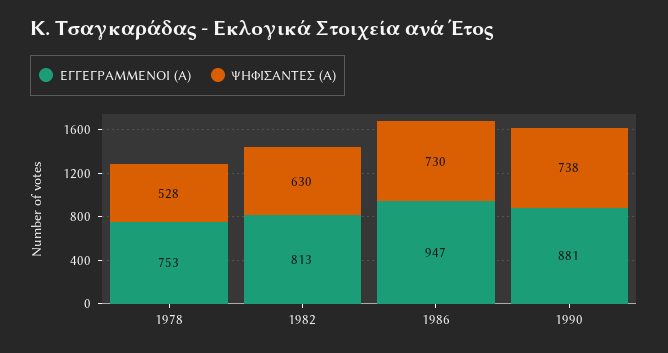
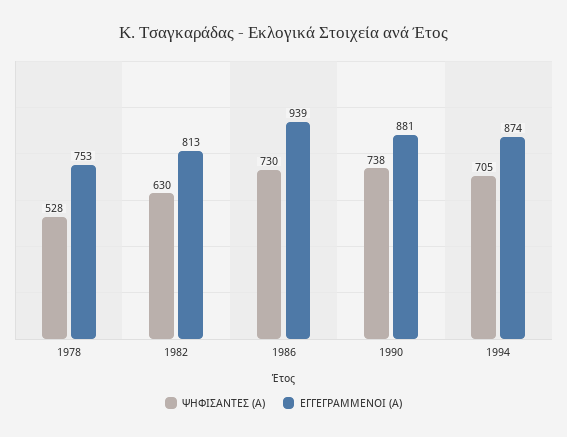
ΕΓΓΕΓΡΑΜΜΕΝΟΙ (Α), 1986: 947 -> 939
ΨΗΦΙΣΑΝΤΕΣ (Α), 1994: none -> 705
ΕΓΓΕΓΡΑΜΜΕΝΟΙ (Α), 1994: none -> 874

